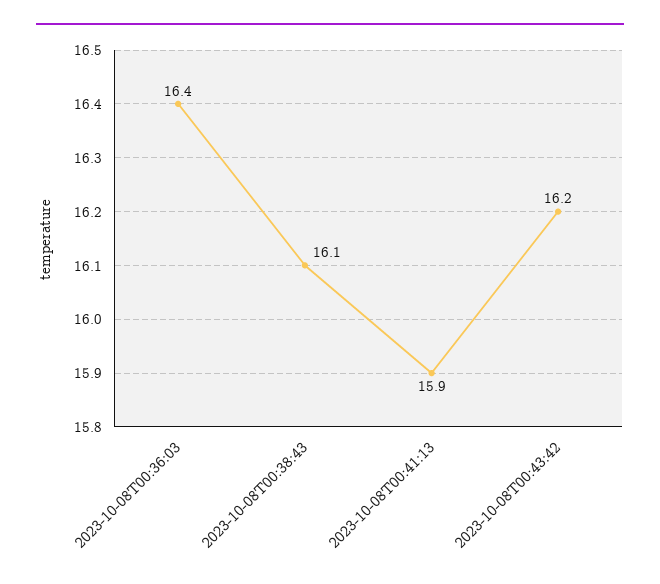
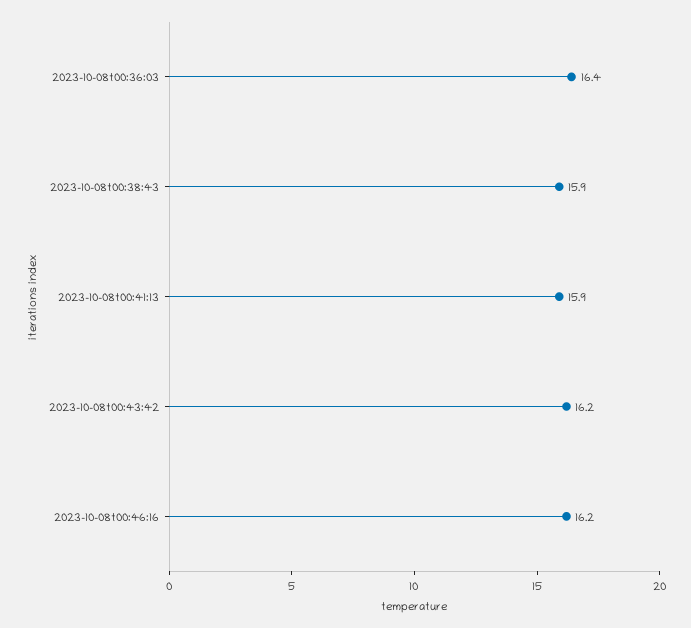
2023-10-08T00:38:43: 16.1 -> 15.9
2023-10-08t00:46:16: none -> 16.2

